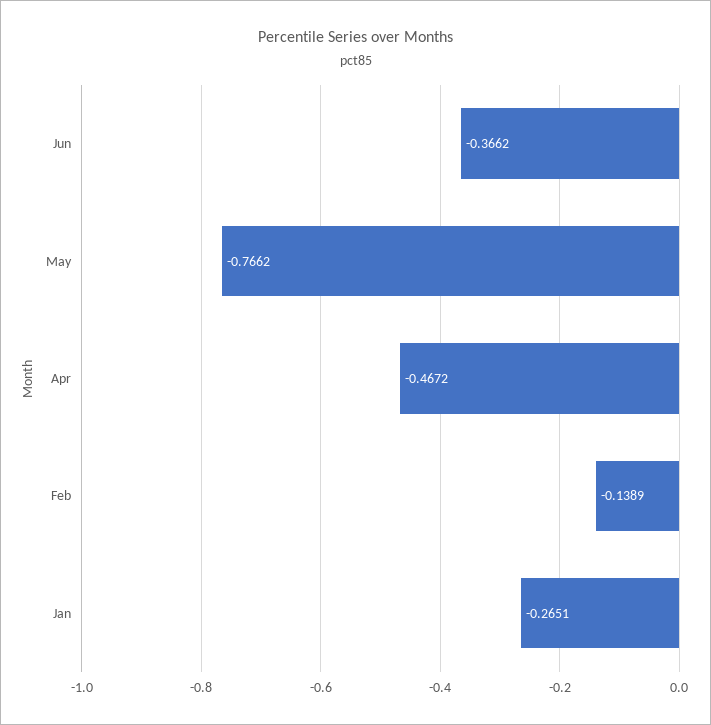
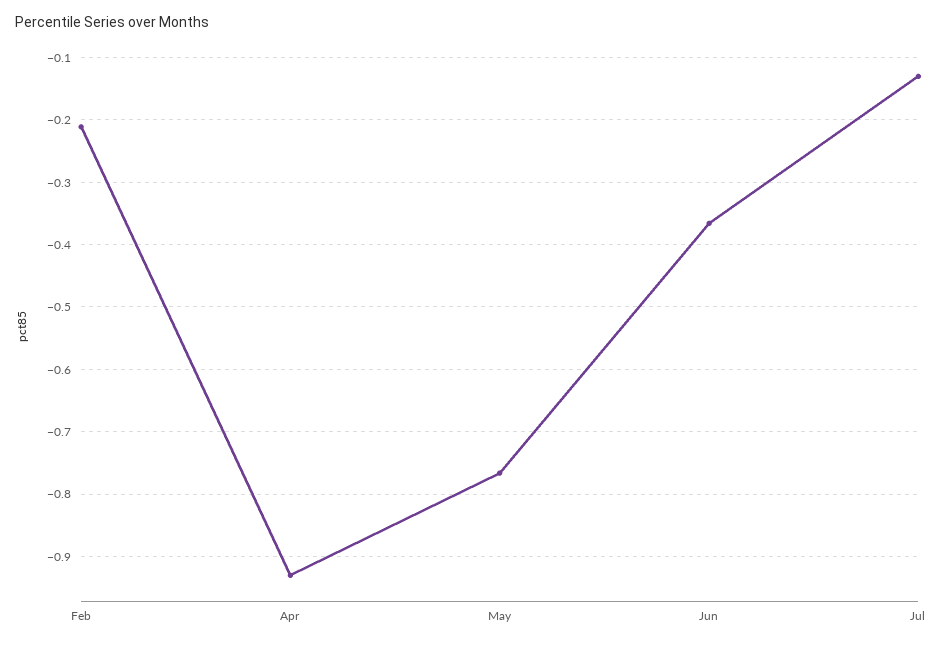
Apr: -0.4672 -> -0.93
Feb: -0.1389 -> -0.21
Jan: -0.2651 -> none
Jul: none -> -0.13

